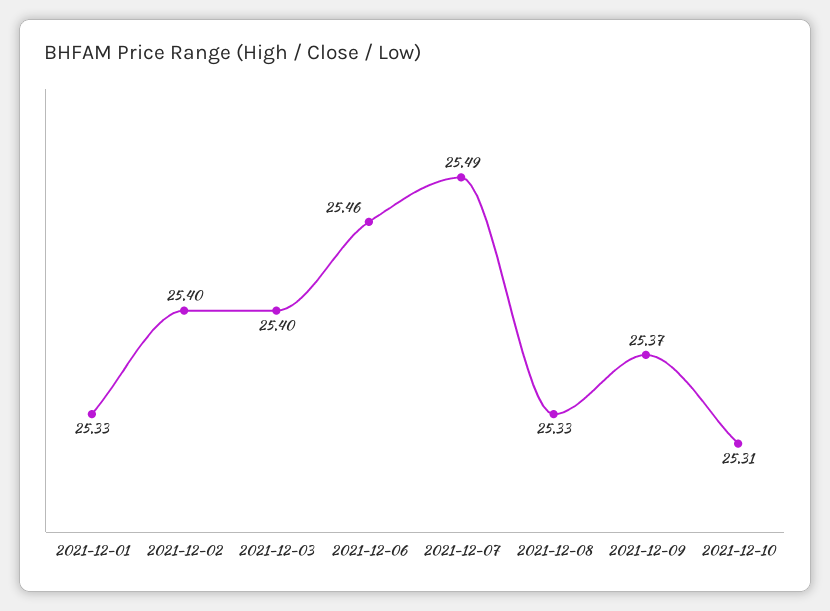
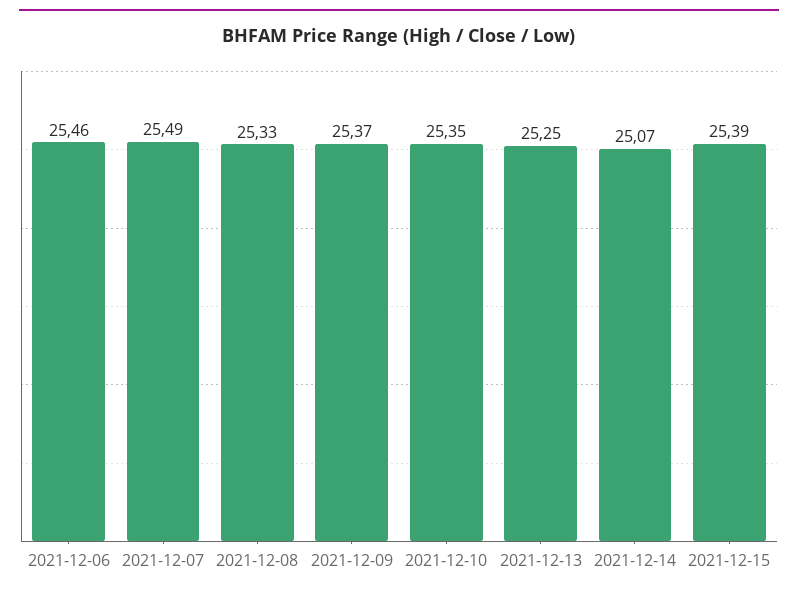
2021-12-01: 25.33 -> none
2021-12-02: 25.4 -> none
2021-12-03: 25.4 -> none
2021-12-10: 25.31 -> 25.35
2021-12-13: none -> 25.25
2021-12-14: none -> 25.07
2021-12-15: none -> 25.39

